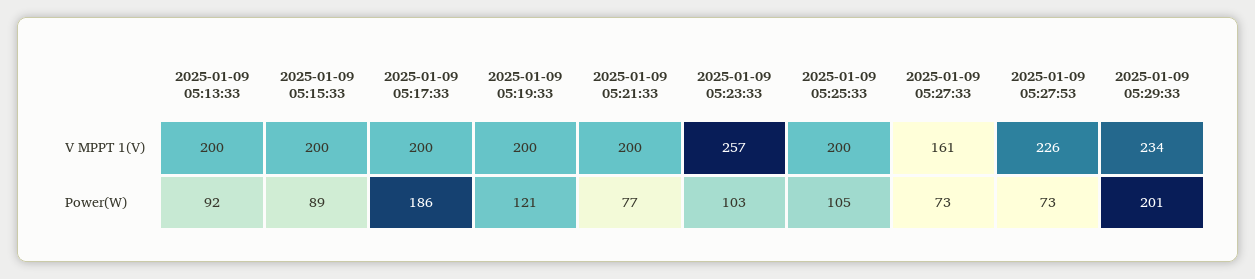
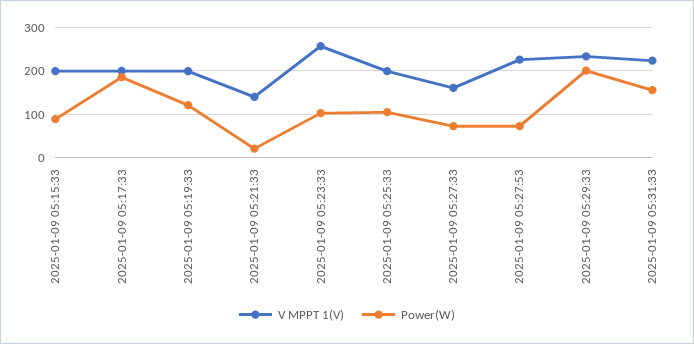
V MPPT 1(V), 2025-01-09 05:13:33: 200 -> none
V MPPT 1(V), 2025-01-09 05:21:33: 200 -> 140
Power(W), 2025-01-09 05:13:33: 92 -> none
Power(W), 2025-01-09 05:21:33: 77 -> 20
V MPPT 1(V), 2025-01-09 05:31:33: none -> 220
Power(W), 2025-01-09 05:31:33: none -> 160

